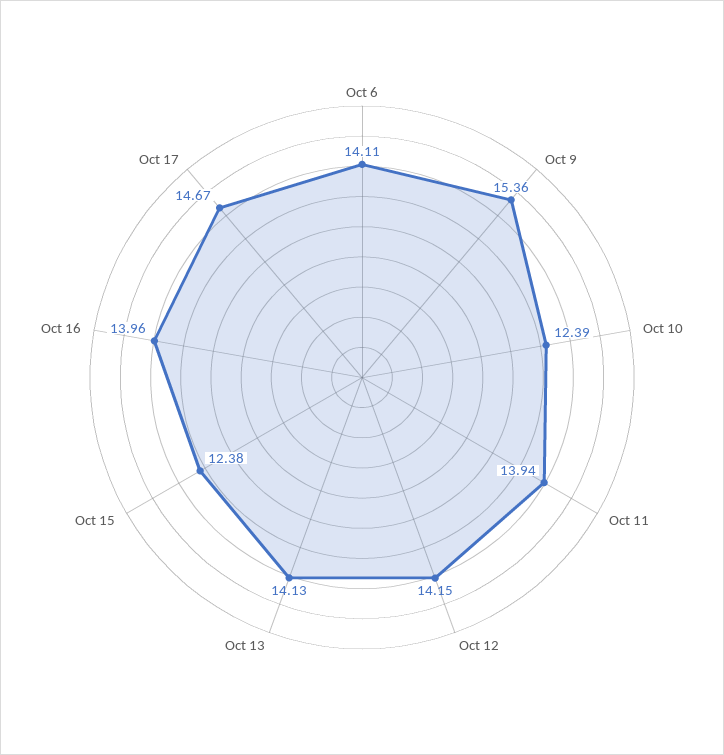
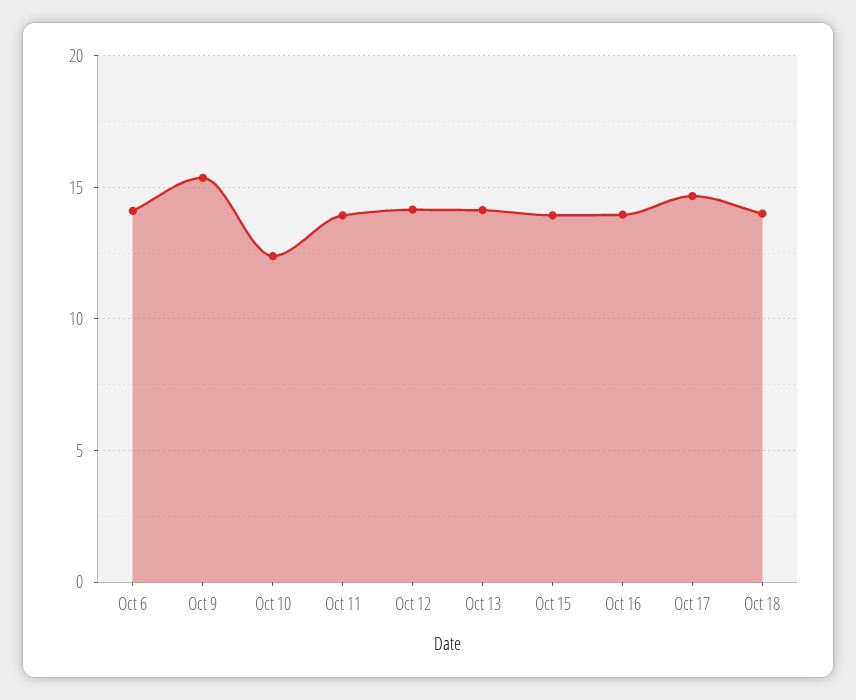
Oct 15: 12.38 -> 14
Oct 18: none -> 14

